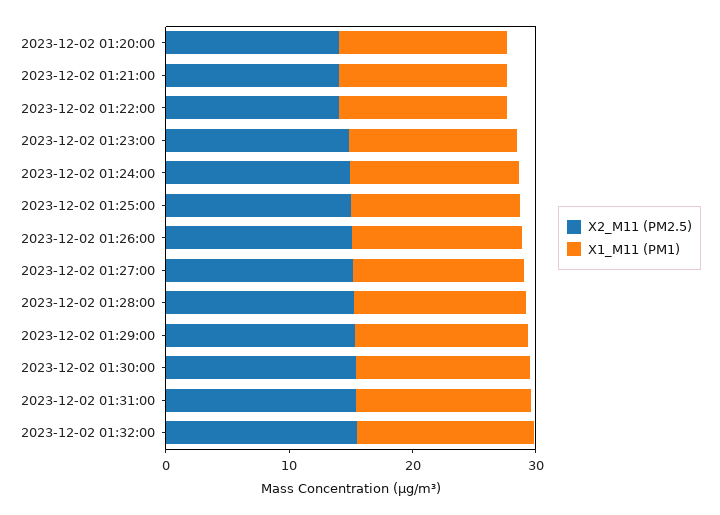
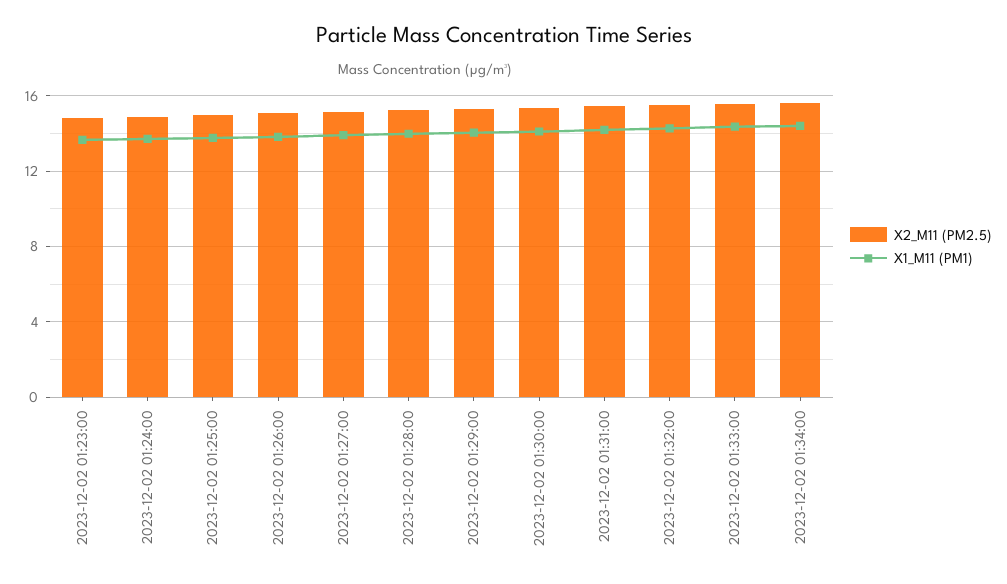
X2_M11 (PM2.5), 2023-12-02 01:20:00: 14 -> none
X1_M11 (PM1), 2023-12-02 01:20:00: 14 -> none
X2_M11 (PM2.5), 2023-12-02 01:21:00: 14 -> none
X1_M11 (PM1), 2023-12-02 01:21:00: 14 -> none
X2_M11 (PM2.5), 2023-12-02 01:22:00: 14 -> none
X1_M11 (PM1), 2023-12-02 01:22:00: 14 -> none
X2_M11 (PM2.5), 2023-12-02 01:33:00: none -> 15.5
X1_M11 (PM1), 2023-12-02 01:33:00: none -> 14.5
X2_M11 (PM2.5), 2023-12-02 01:34:00: none -> 15.5
X1_M11 (PM1), 2023-12-02 01:34:00: none -> 14.5

